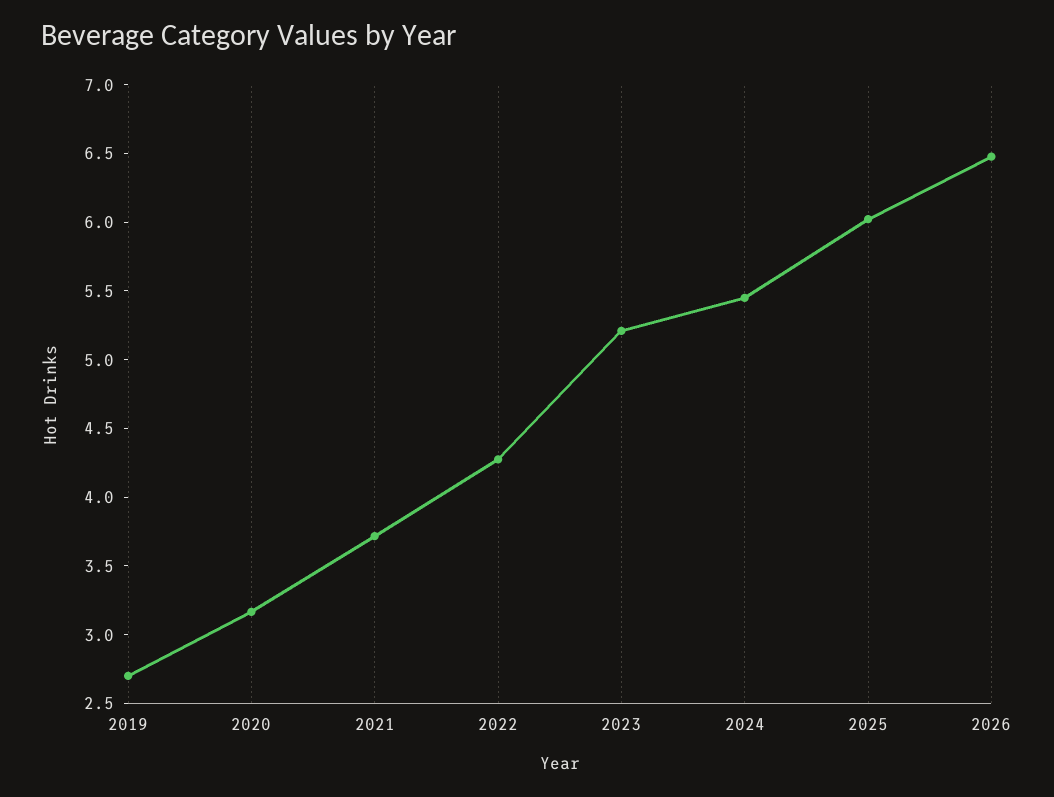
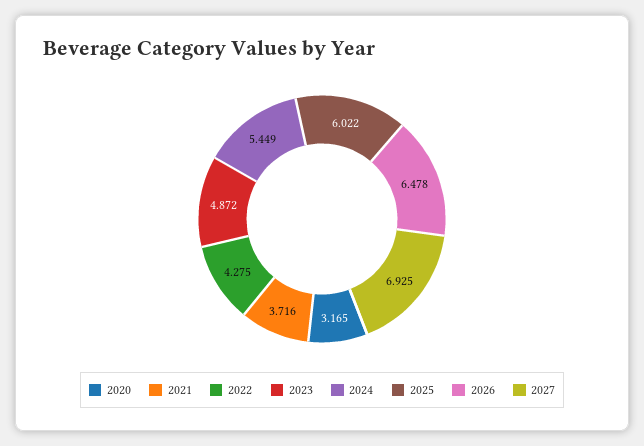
2019: 2.7 -> none
2023: 5.2 -> 4.872
2027: none -> 6.925

